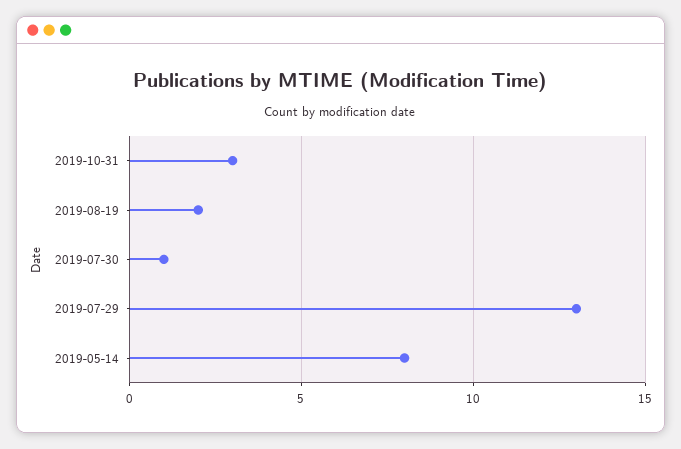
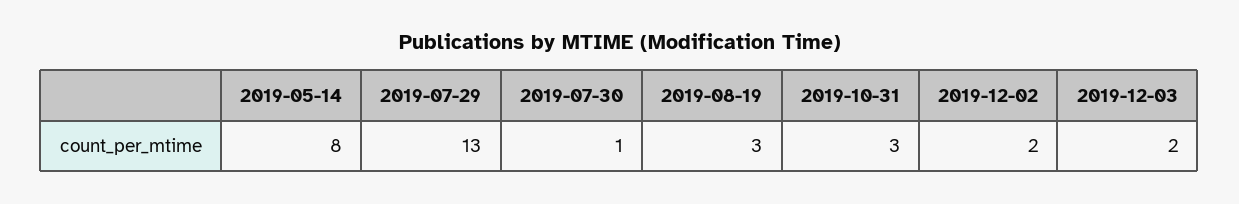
2019-08-19: 2 -> 3
2019-12-02: none -> 2
2019-12-03: none -> 2

